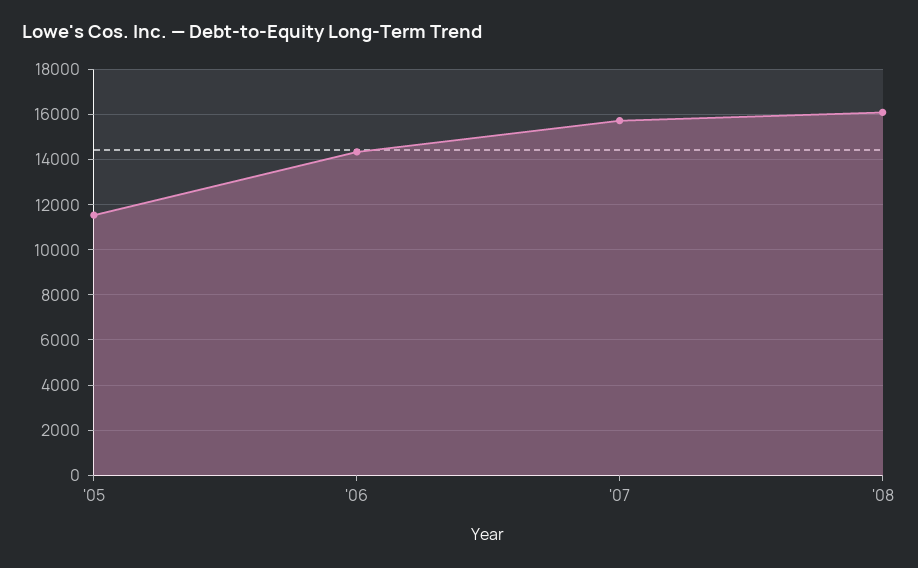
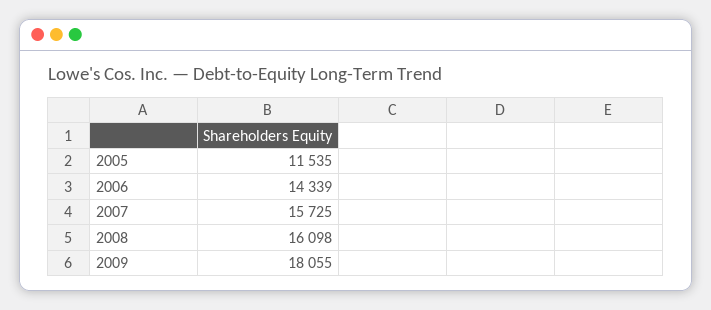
2009: none -> 18055

